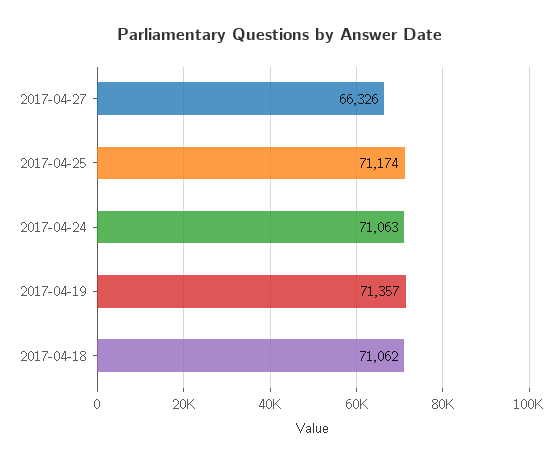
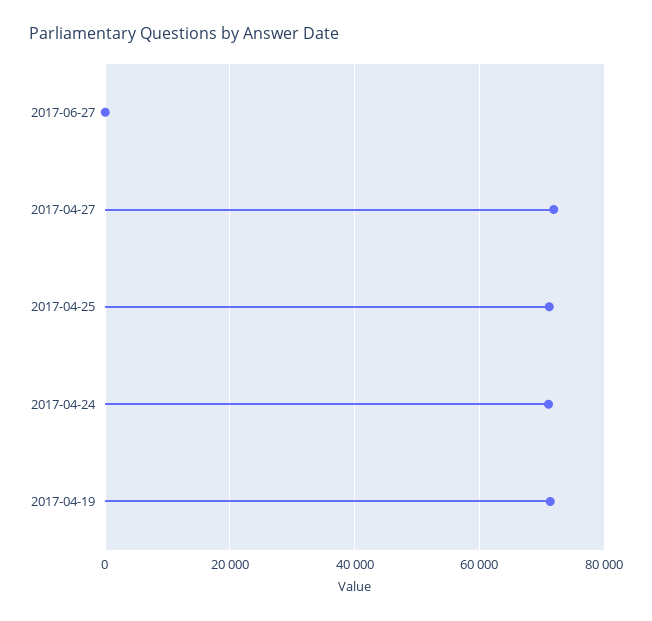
2017-04-27: 66326 -> 72000
2017-04-18: 71062 -> none
2017-06-27: none -> 0

